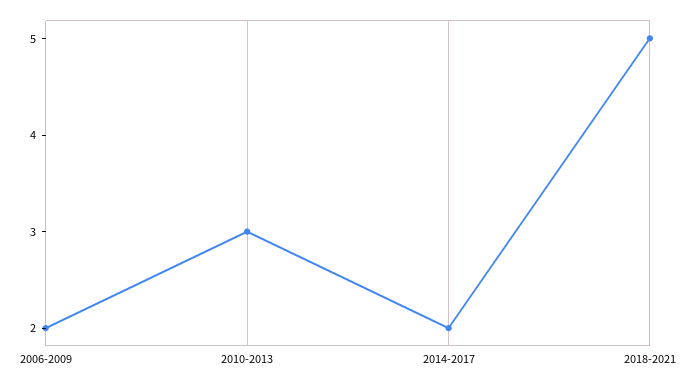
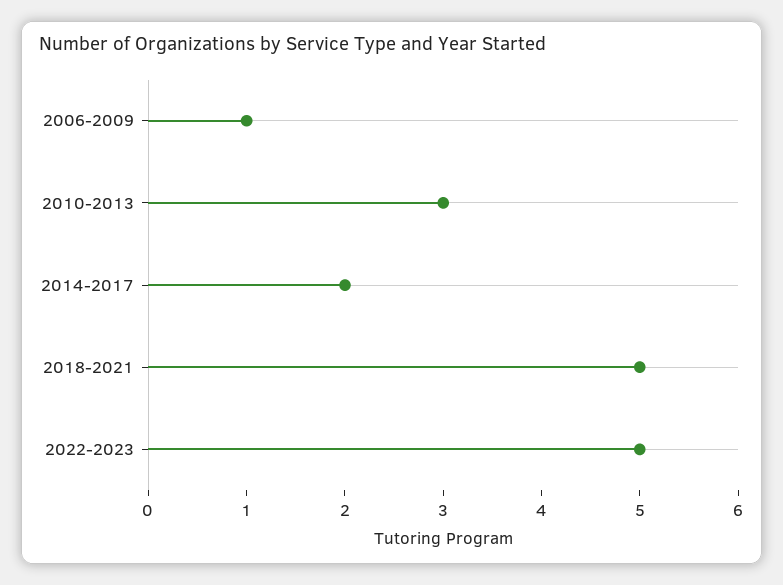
2006-2009: 2 -> 1
2022-2023: none -> 5

